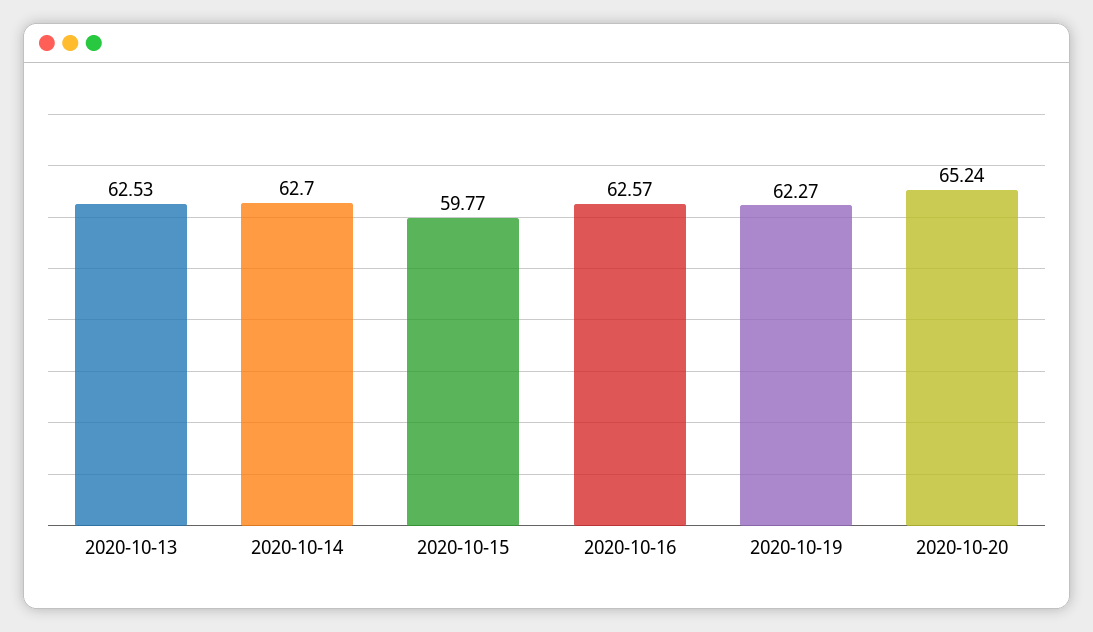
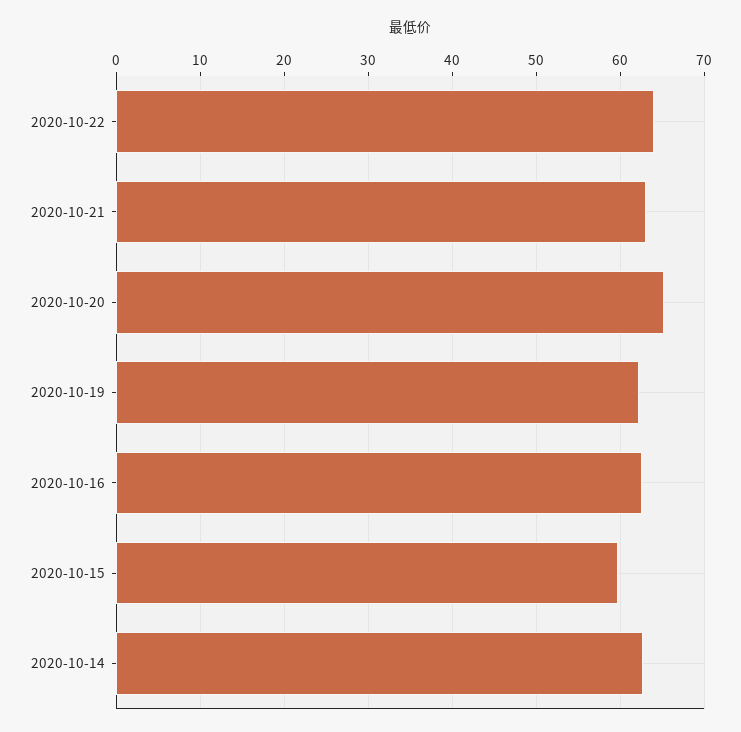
2020-10-13: 62.53 -> none
2020-10-22: none -> 64
2020-10-21: none -> 63

